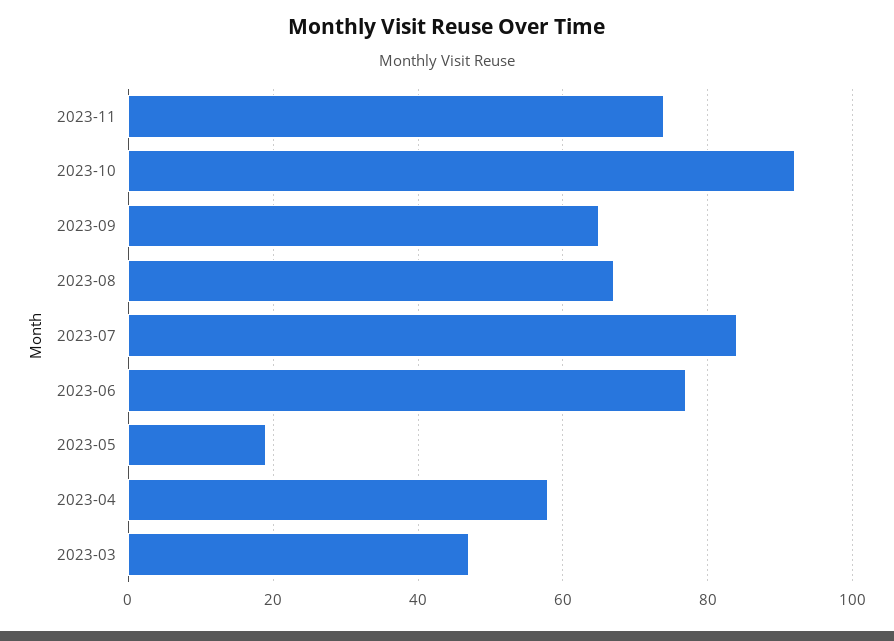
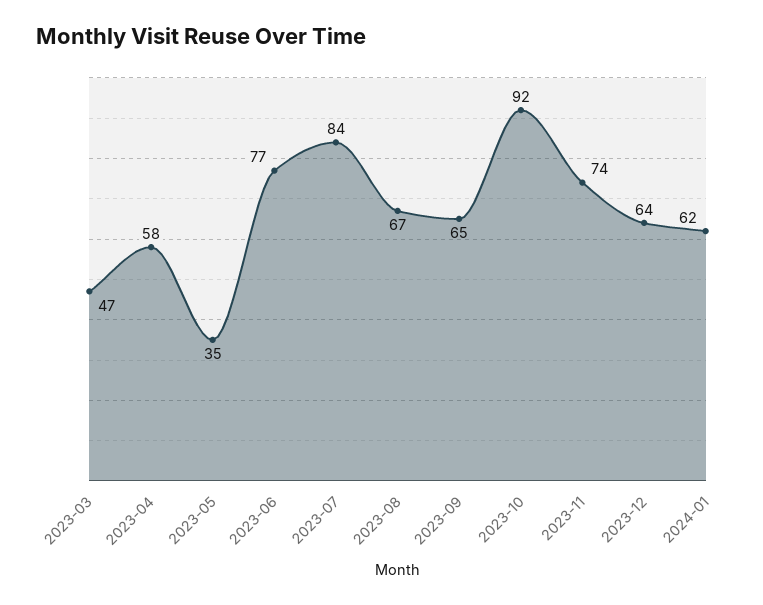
2023-05: 20 -> 35
2023-12: none -> 64
2024-01: none -> 62

